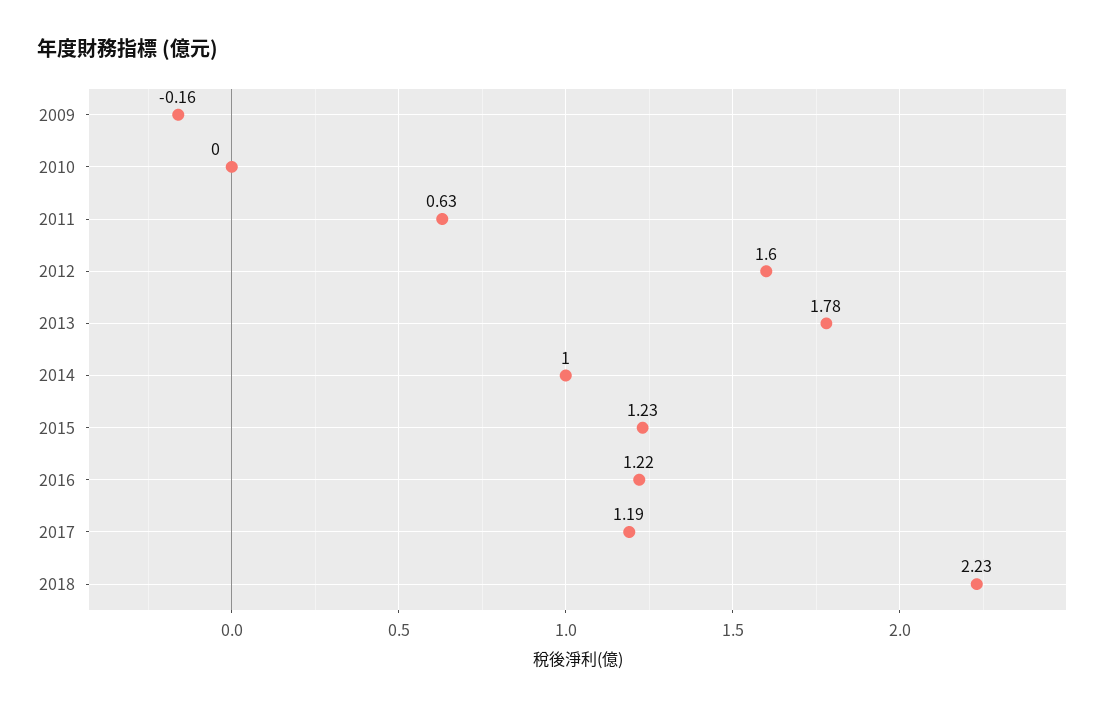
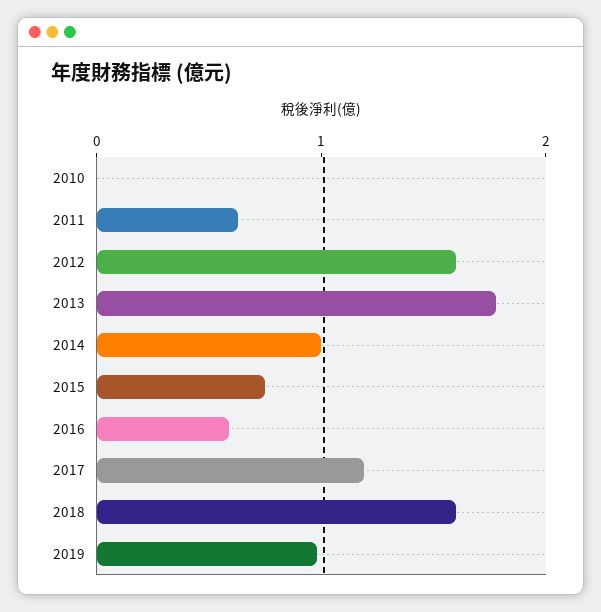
2009: -0.16 -> none
2015: 1.23 -> 0.8
2016: 1.22 -> 0.6
2018: 2.23 -> 1.6
2019: none -> 1

